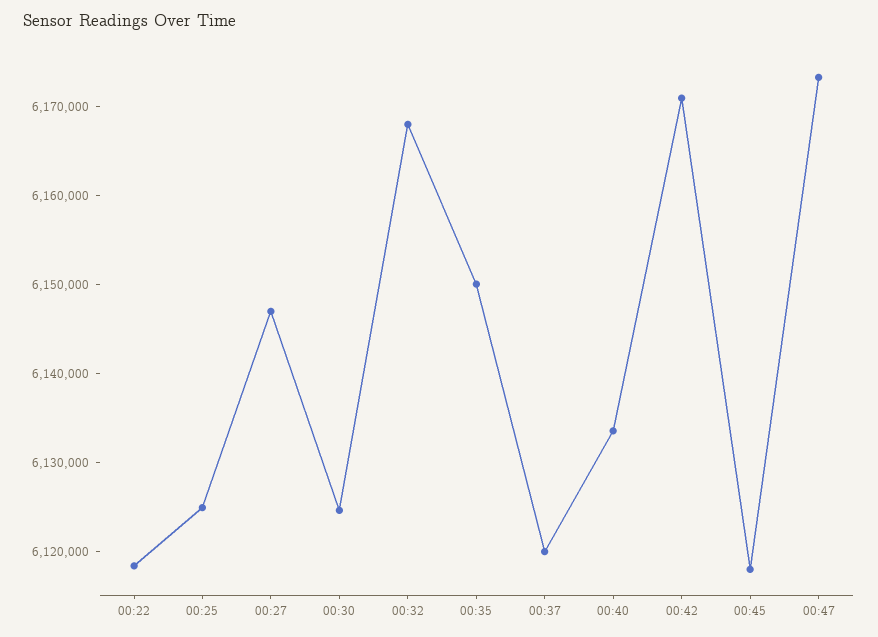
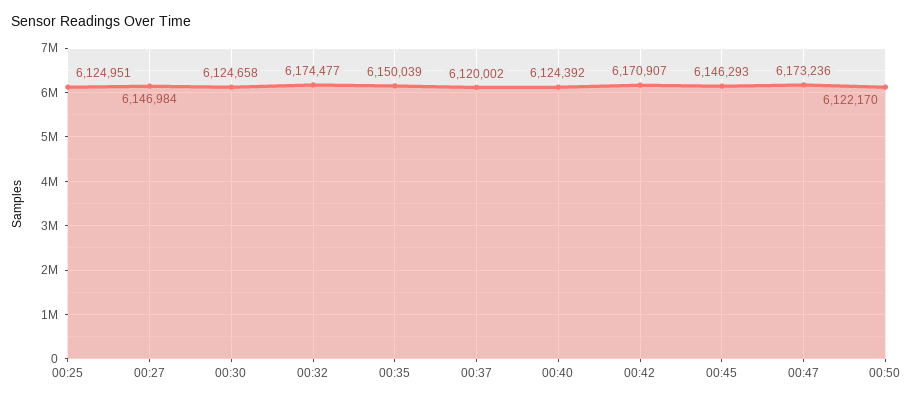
00:22: 6118000 -> none
00:32: 6168000 -> 6174477
00:40: 6134000 -> 6124392
00:45: 6118000 -> 6146293
00:50: none -> 6122170

